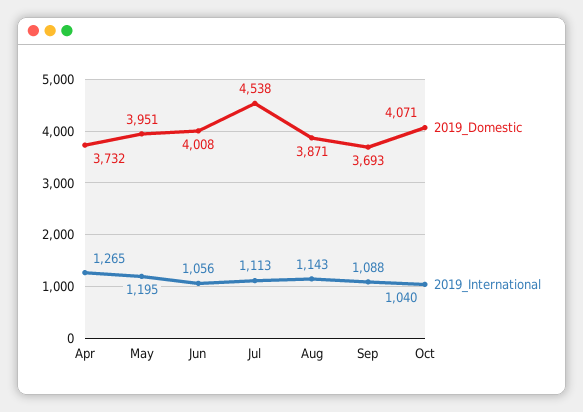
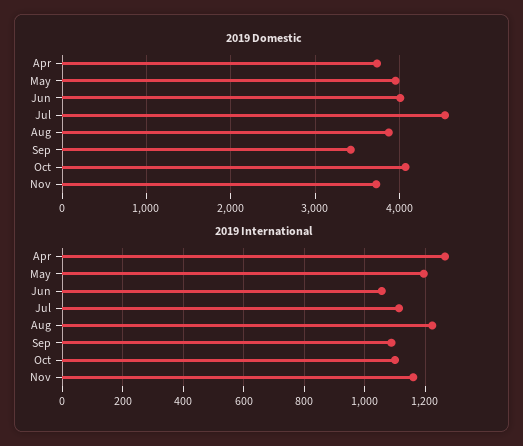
2019_International, Aug: 1143 -> 1220
2019_Domestic, Sep: 3693 -> 3400
2019_International, Oct: 1040 -> 1100
2019_Domestic, Nov: none -> 3700
2019_International, Nov: none -> 1160

